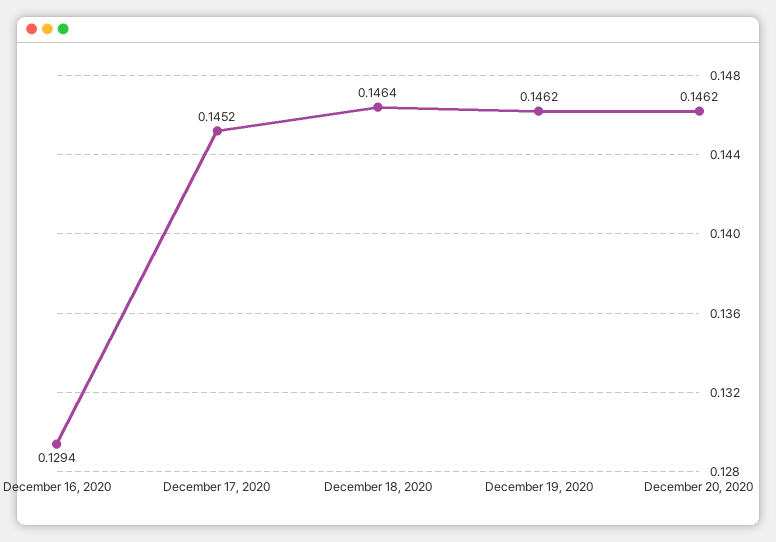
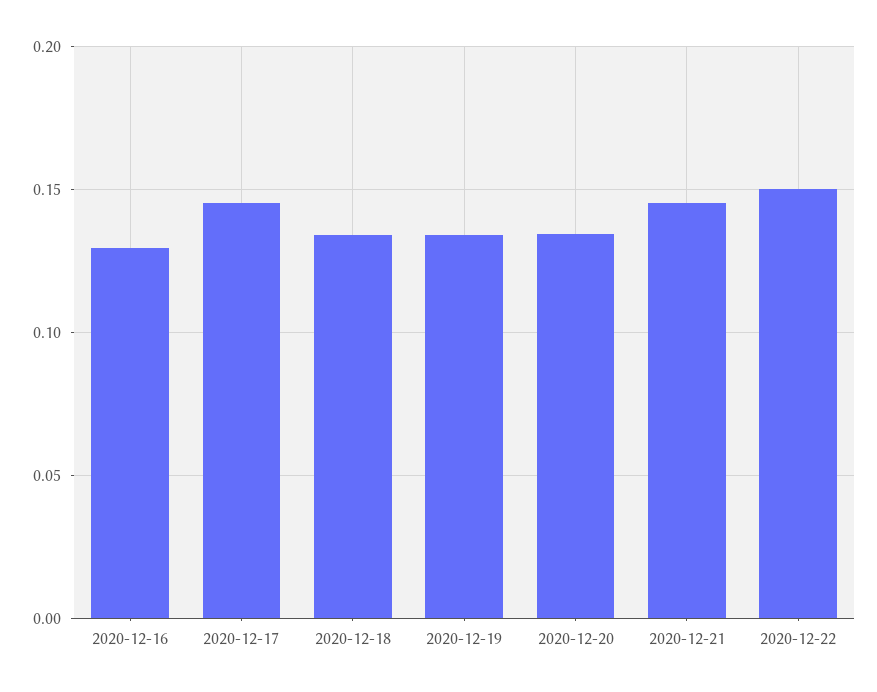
December 18, 2020: 0.1464 -> 0.135
December 19, 2020: 0.1462 -> 0.135
December 20, 2020: 0.1462 -> 0.135
2020-12-21: none -> 0.145
2020-12-22: none -> 0.15

